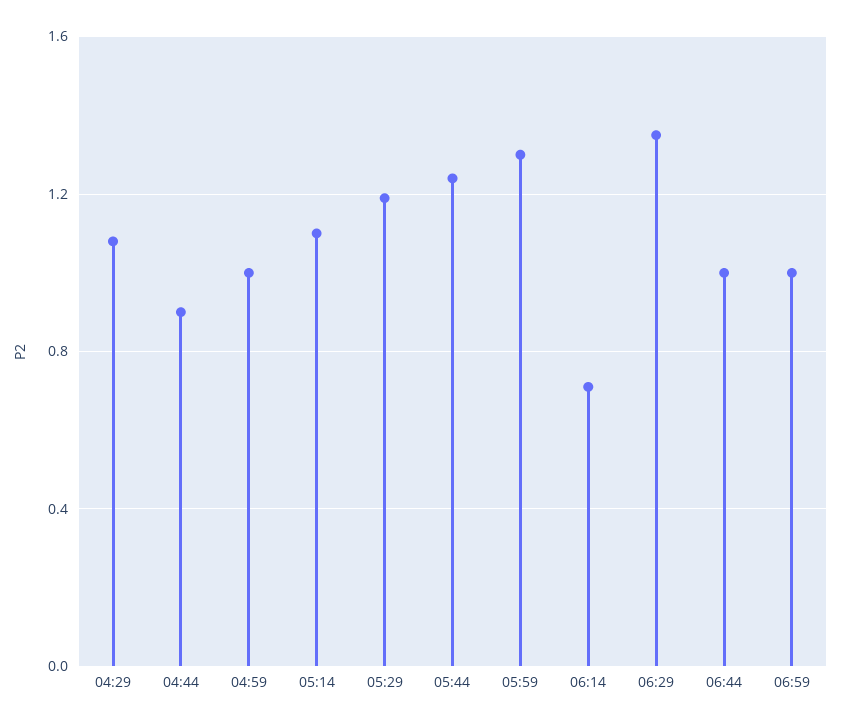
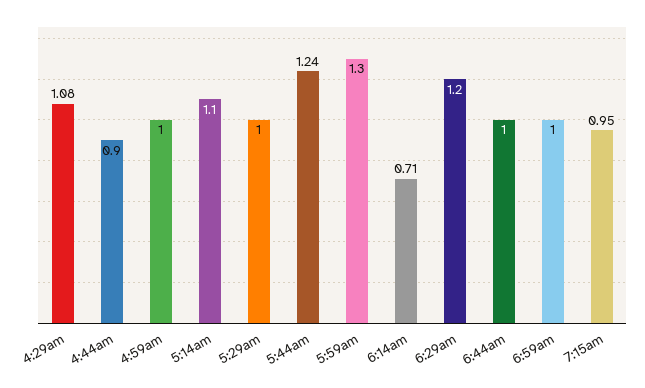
05:29: 1.2 -> 1
06:29: 1.35 -> 1.2
7:15am: none -> 0.95

